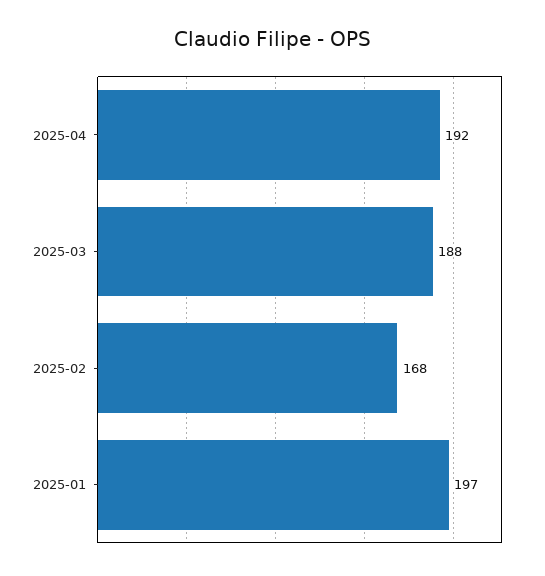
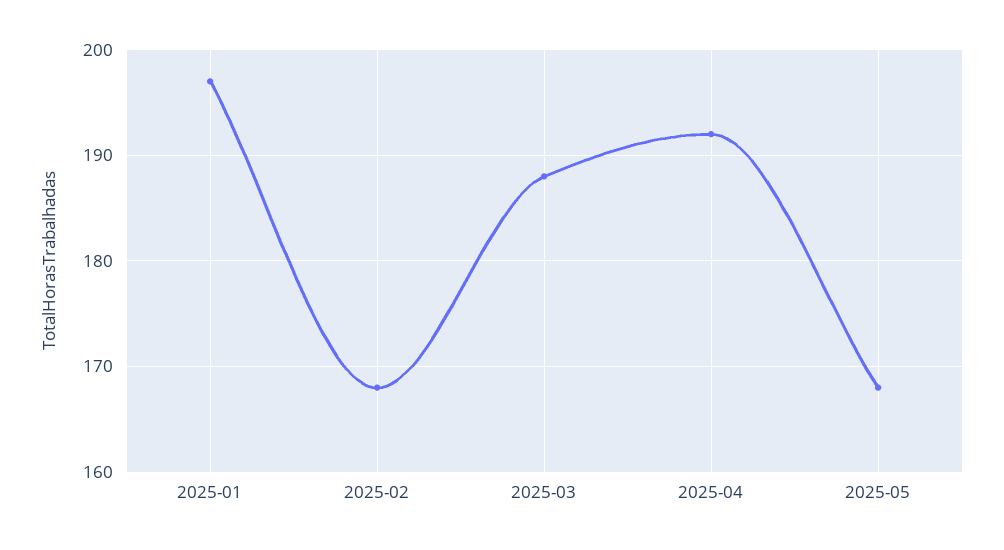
2025-05: none -> 168

